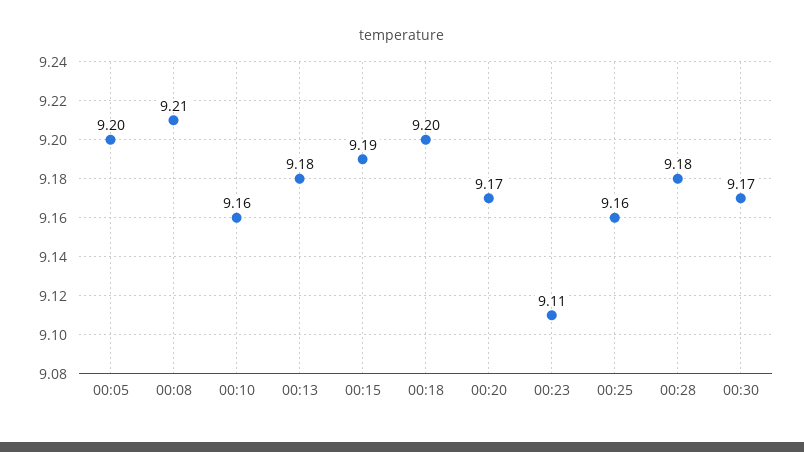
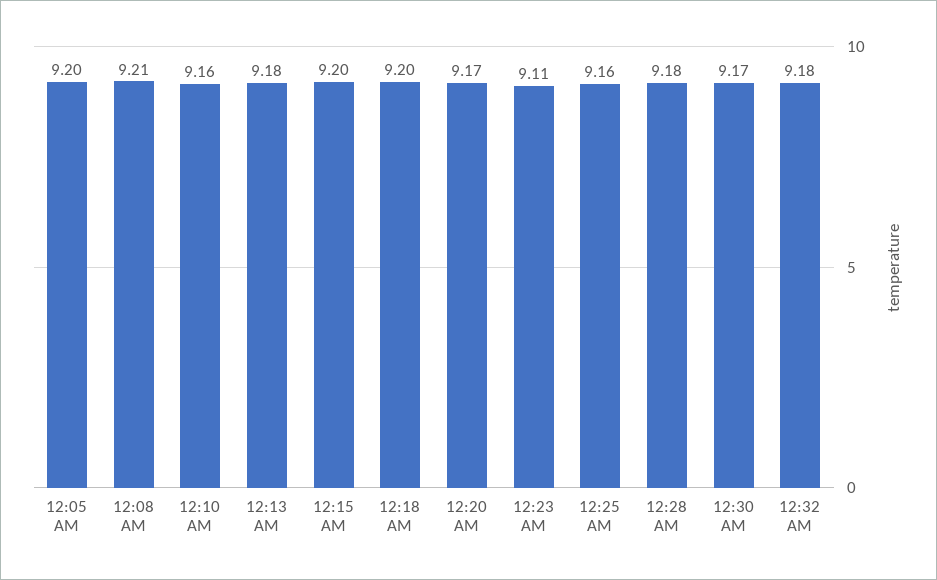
00:15: 9.19 -> 9.2
12:32 AM: none -> 9.18

